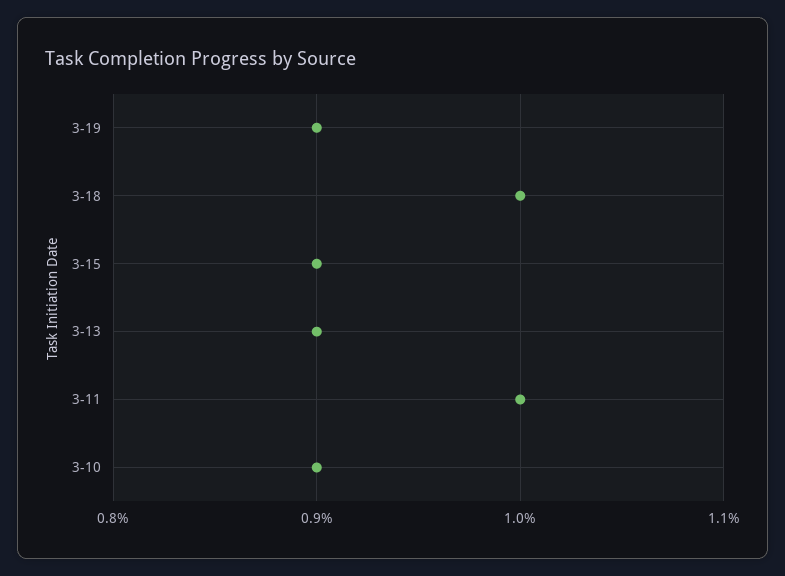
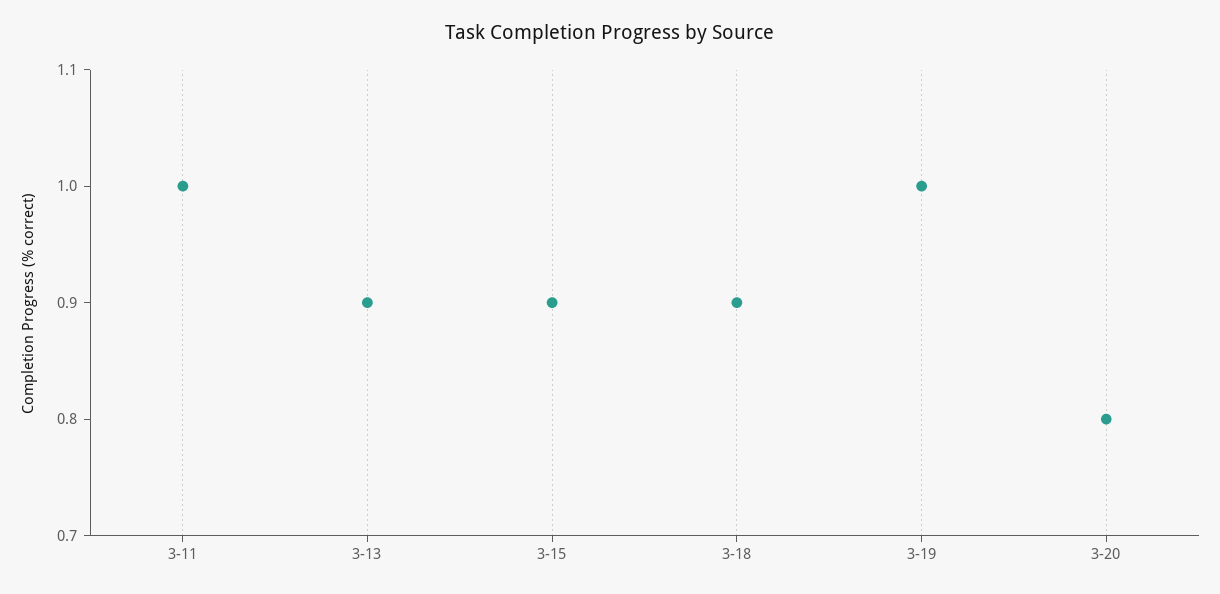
3-19: 0.9 -> 1
3-18: 1 -> 0.9
3-10: 0.9 -> none
3-20: none -> 0.8

